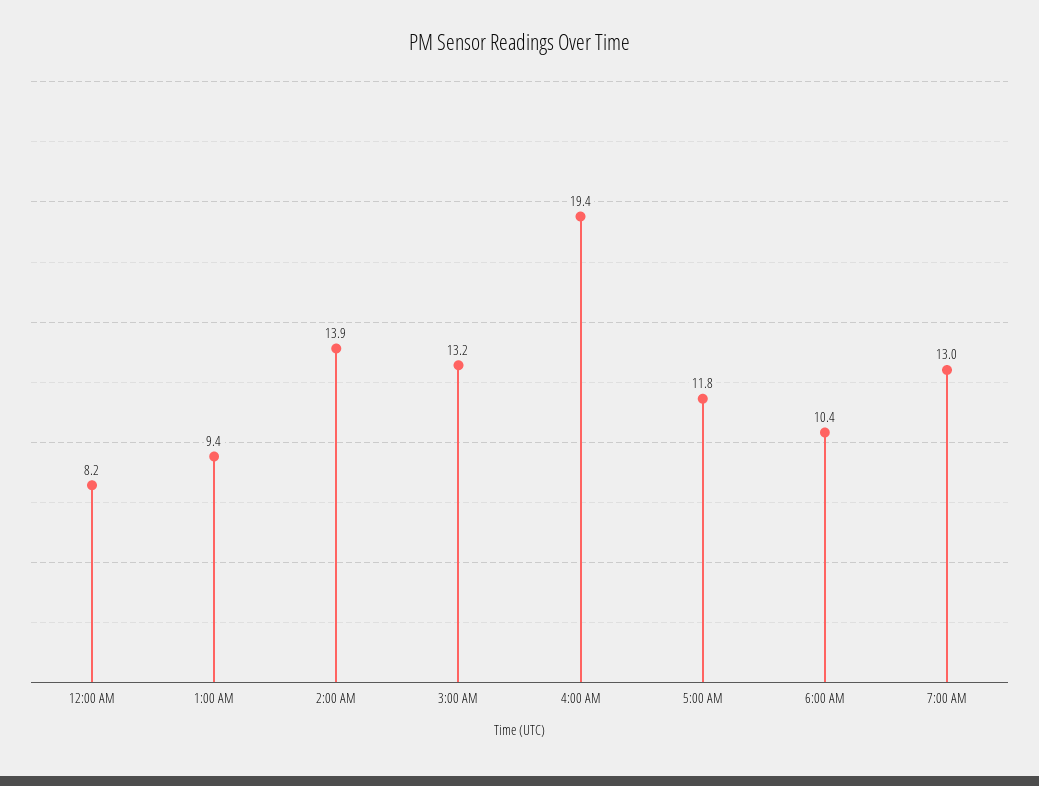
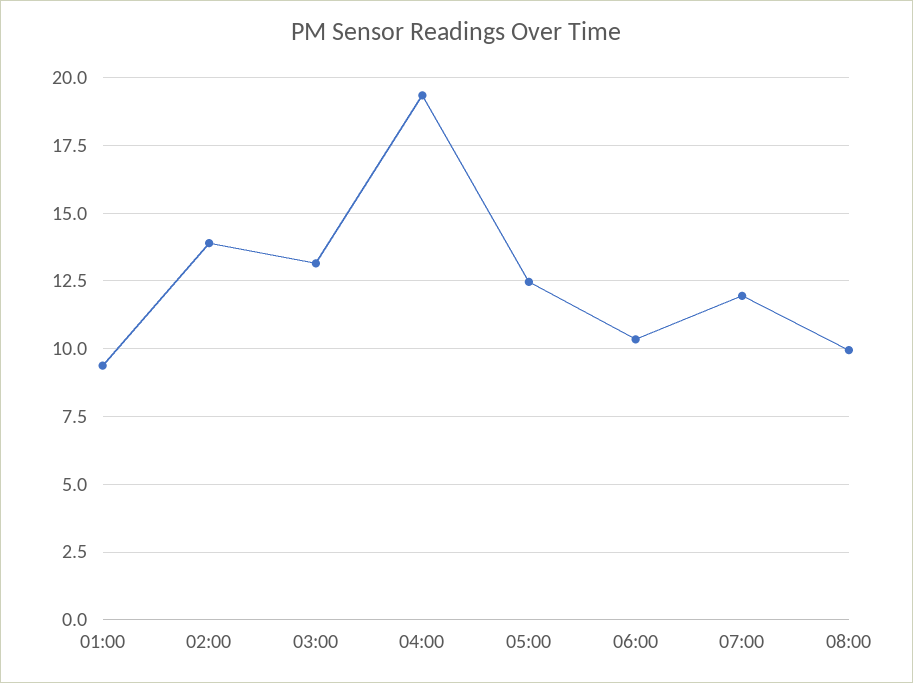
12:00 AM: 8.2 -> none
5:00 AM: 11.8 -> 12.5
7:00 AM: 13 -> 12
08:00: none -> 10

